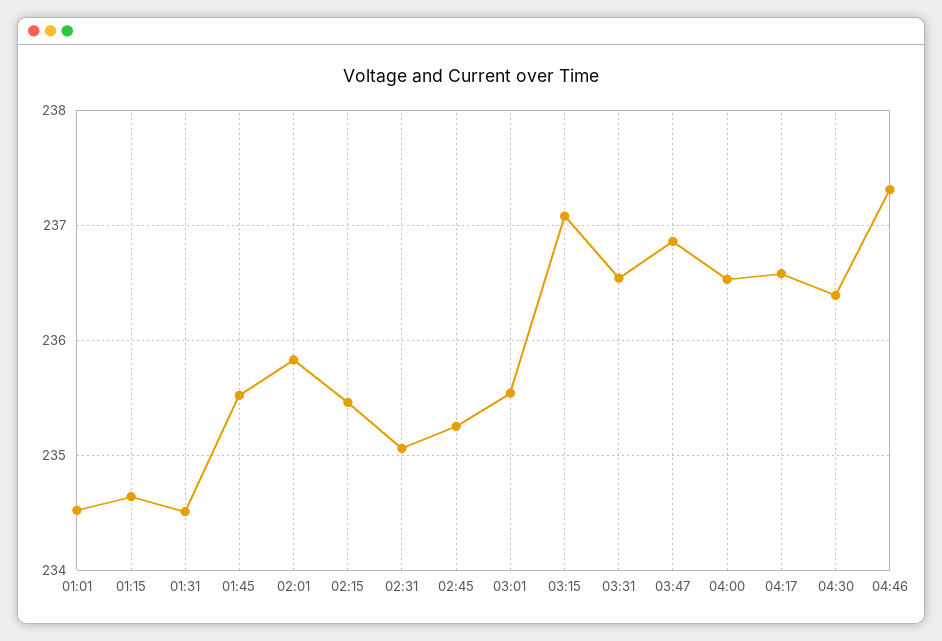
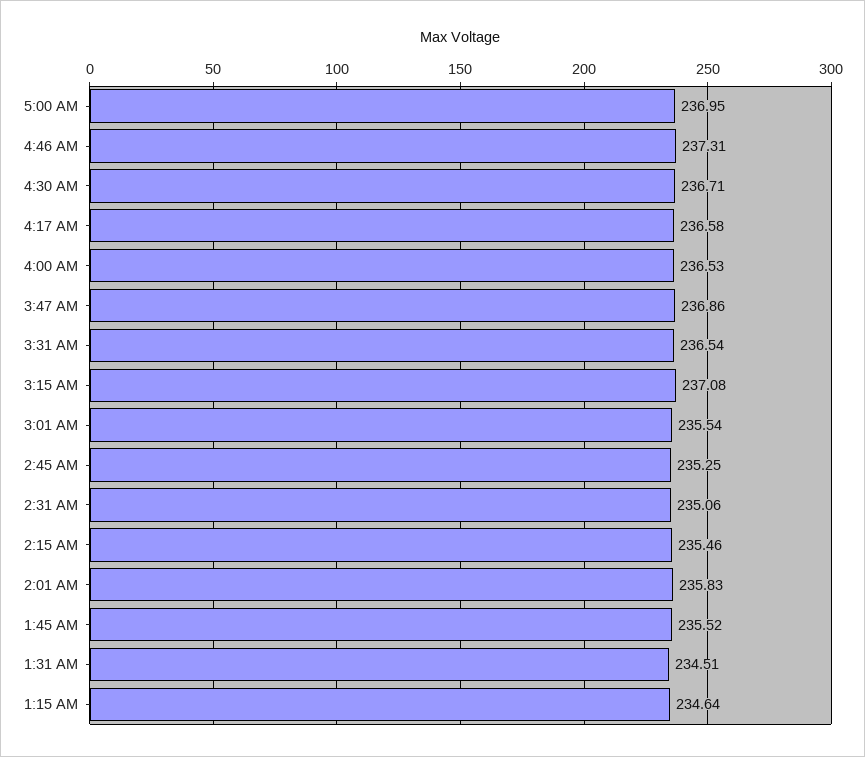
01:01: 234.5 -> none
04:30: 236.4 -> 236.71
5:00 AM: none -> 236.95

